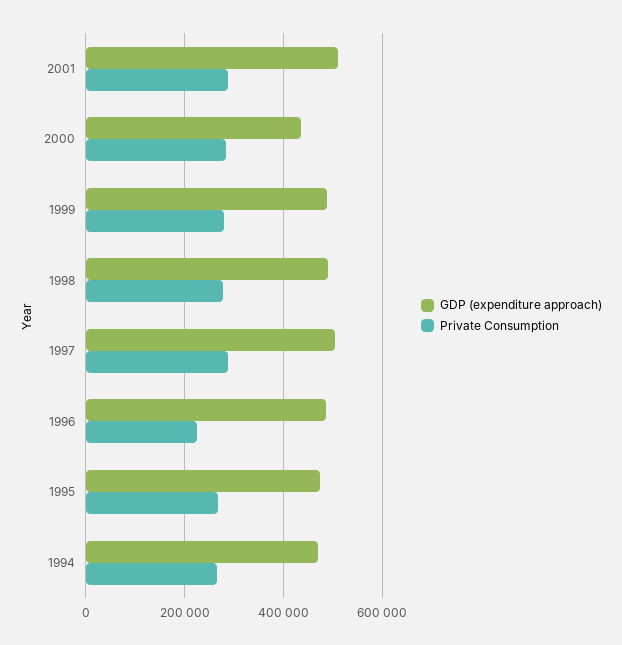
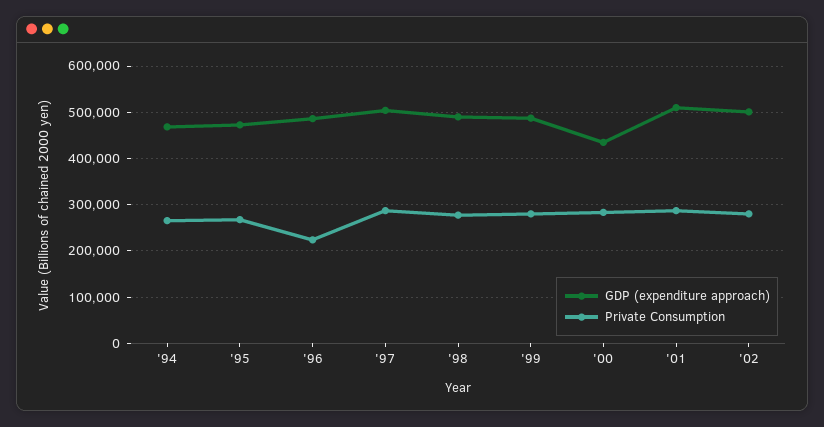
GDP (expenditure approach), '02: none -> 500000
Private Consumption, '02: none -> 280000

